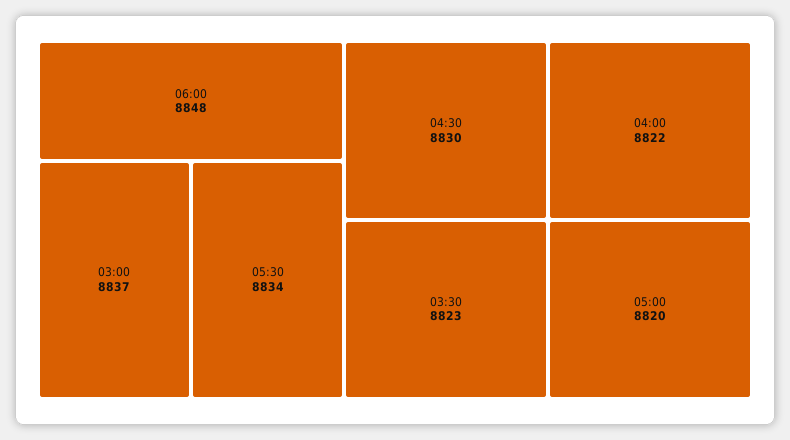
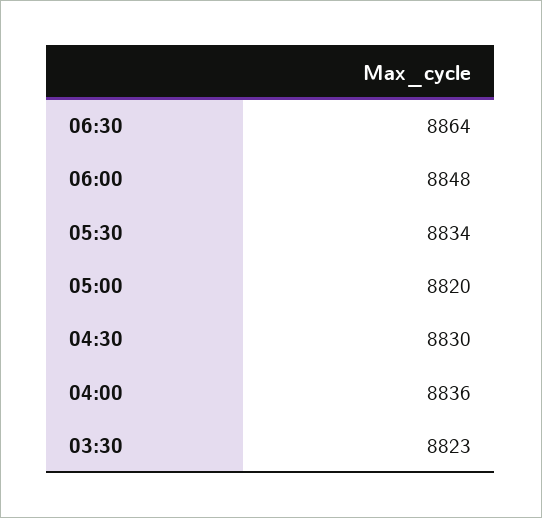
03:00: 8837 -> none
04:00: 8822 -> 8836
06:30: none -> 8864

